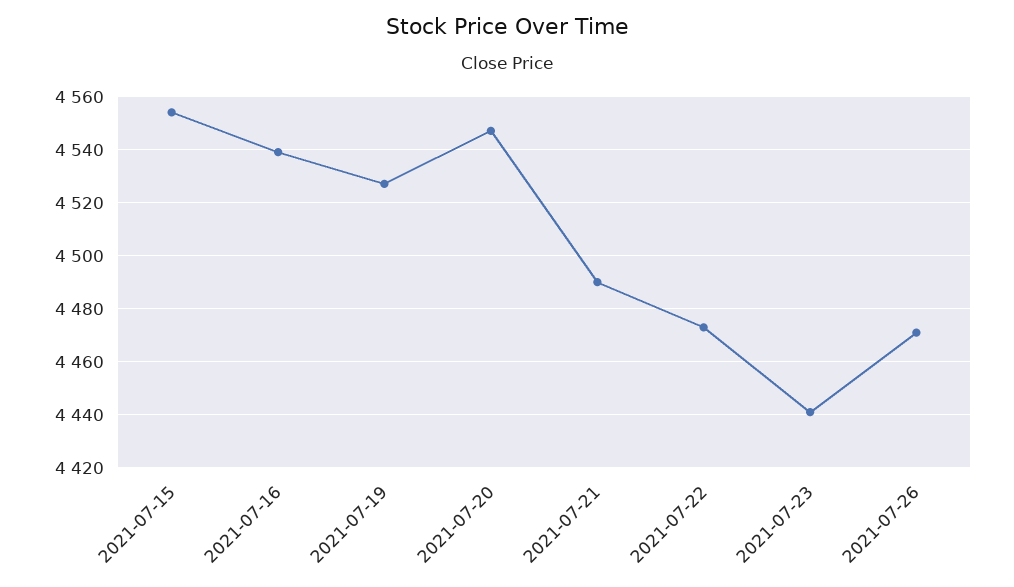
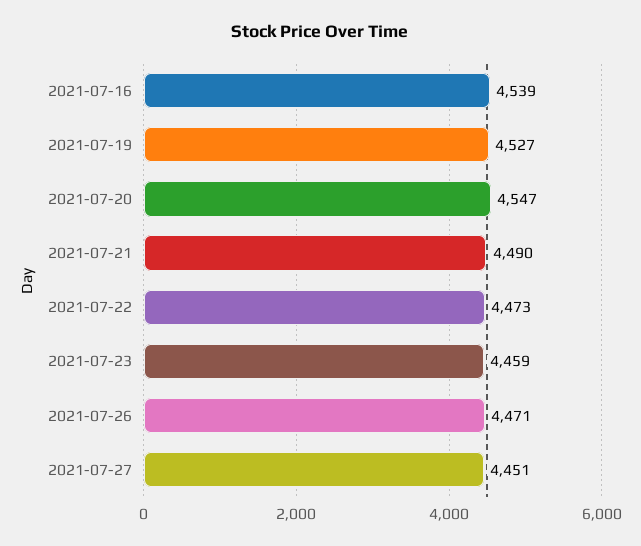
2021-07-15: 4555 -> none
2021-07-23: 4440 -> 4459
2021-07-27: none -> 4451

